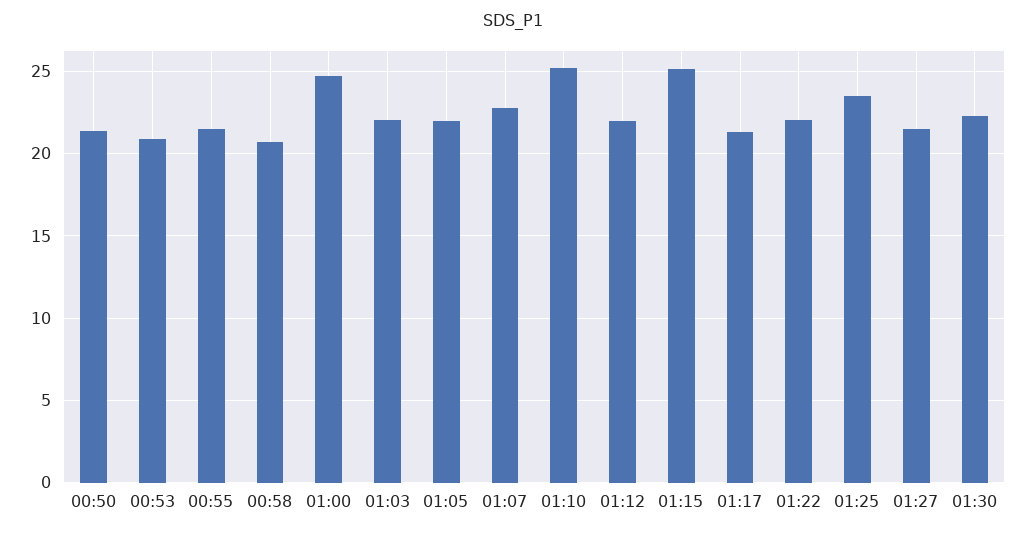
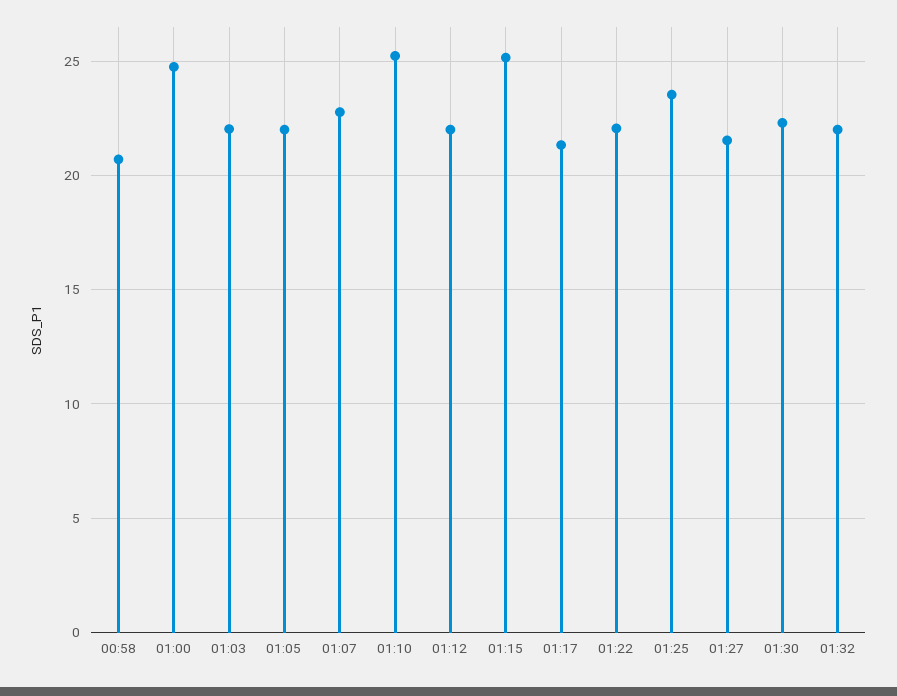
00:50: 21.5 -> none
00:53: 21 -> none
00:55: 21.5 -> none
01:32: none -> 22

